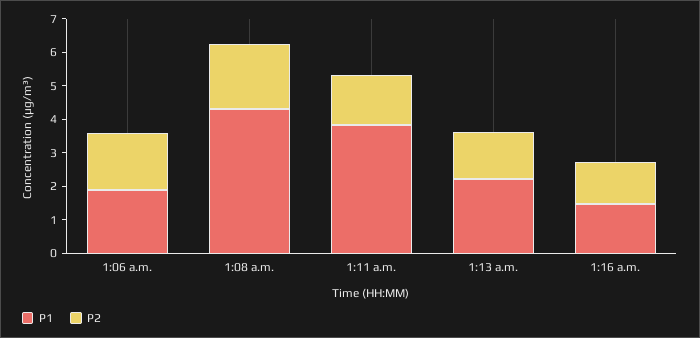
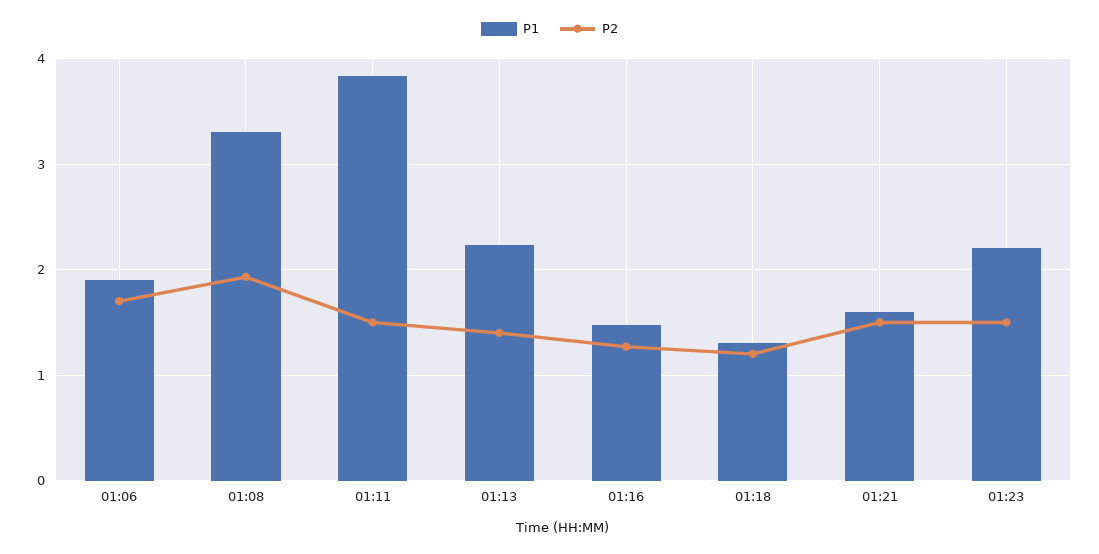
P1, 1:08 a.m.: 4.25 -> 3.3
P1, 01:18: none -> 1.3
P2, 01:18: none -> 1.2
P1, 01:21: none -> 1.6
P2, 01:21: none -> 1.5
P1, 01:23: none -> 2.2
P2, 01:23: none -> 1.5

